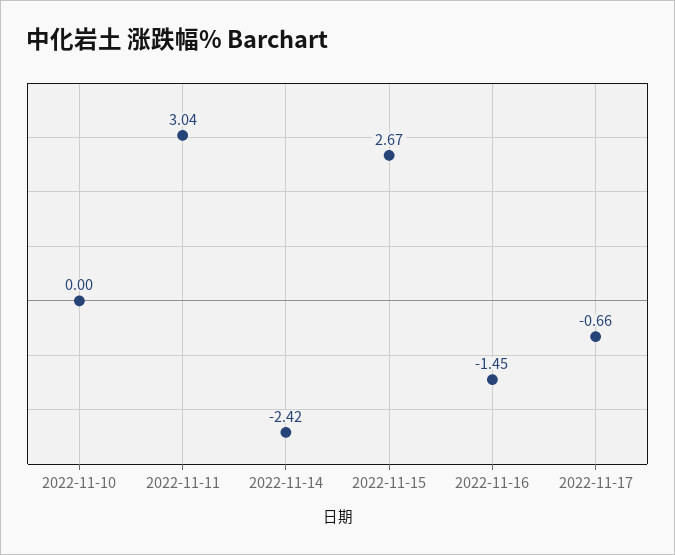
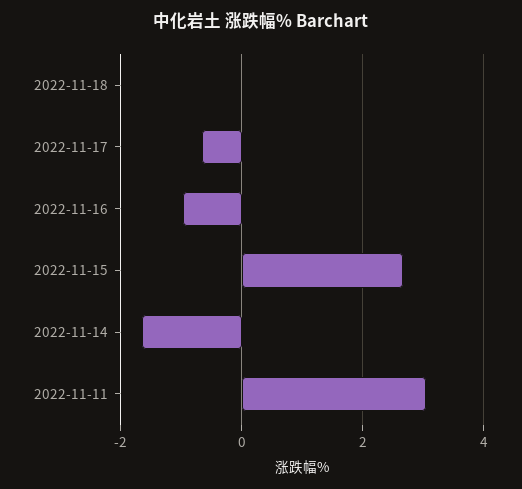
2022-11-10: 0 -> none
2022-11-14: -2.42 -> -1.6
2022-11-16: -1.45 -> -1
2022-11-18: none -> 0

